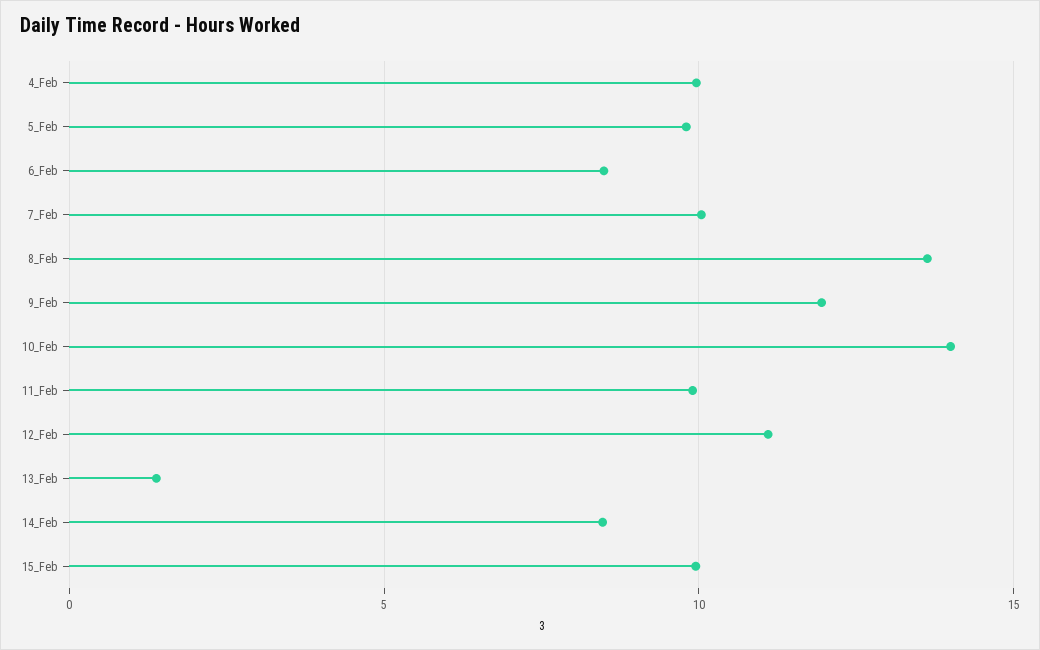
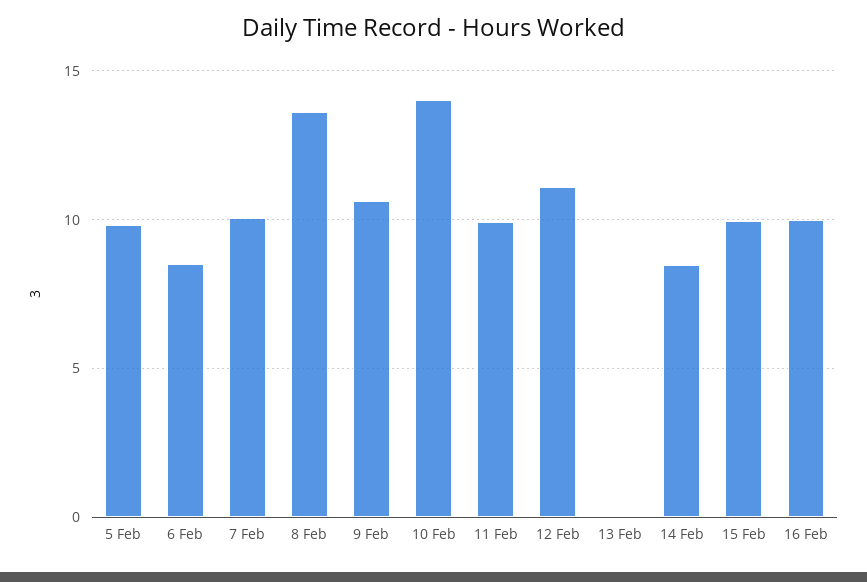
4_Feb: 10 -> none
9_Feb: 12 -> 10.5
13_Feb: 1.5 -> 0
16 Feb: none -> 10

